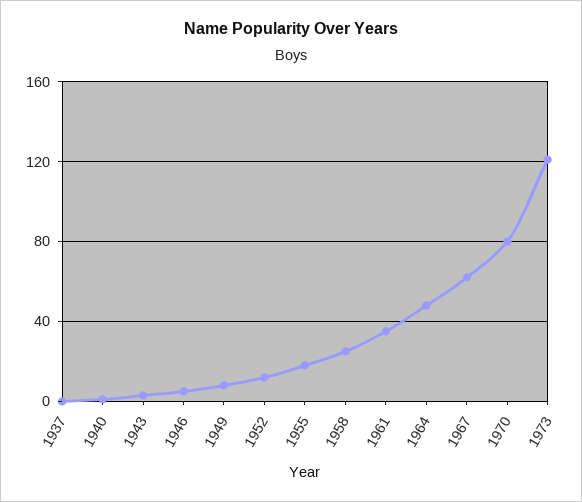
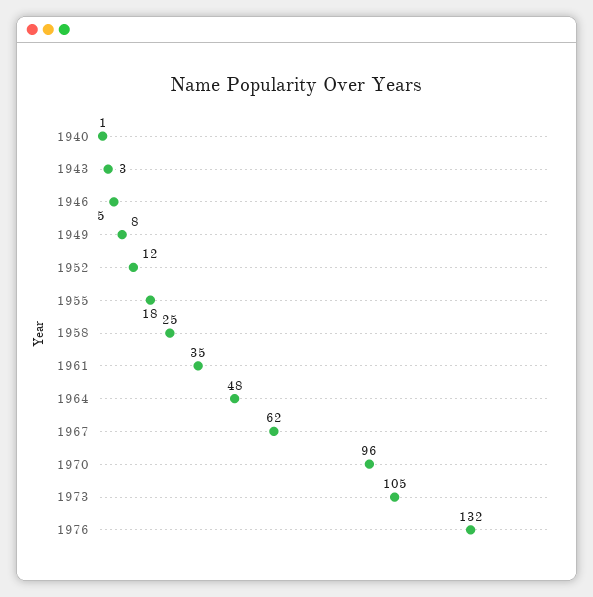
1937: 0 -> none
1970: 80 -> 96
1973: 120 -> 105
1976: none -> 132

